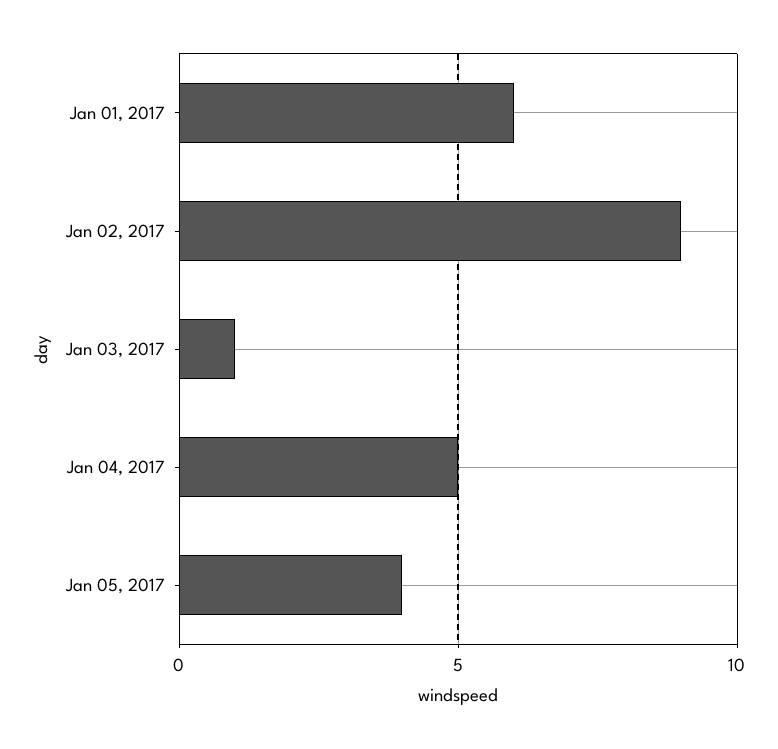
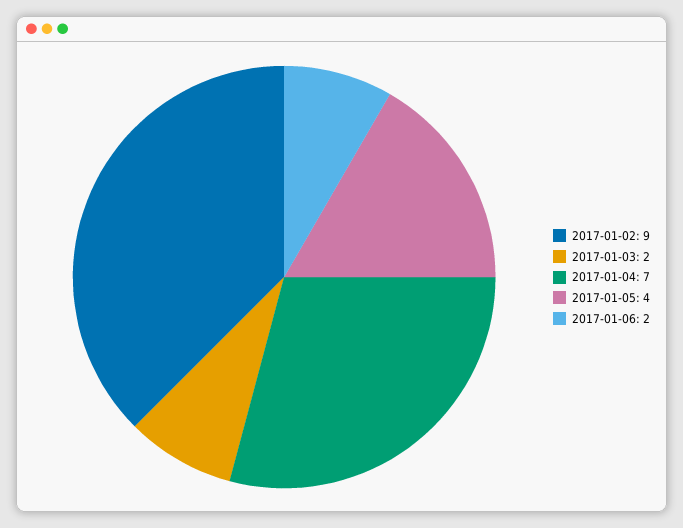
Jan 01, 2017: 6 -> none
Jan 03, 2017: 1 -> 2
Jan 04, 2017: 5 -> 7
2017-01-06: none -> 2

